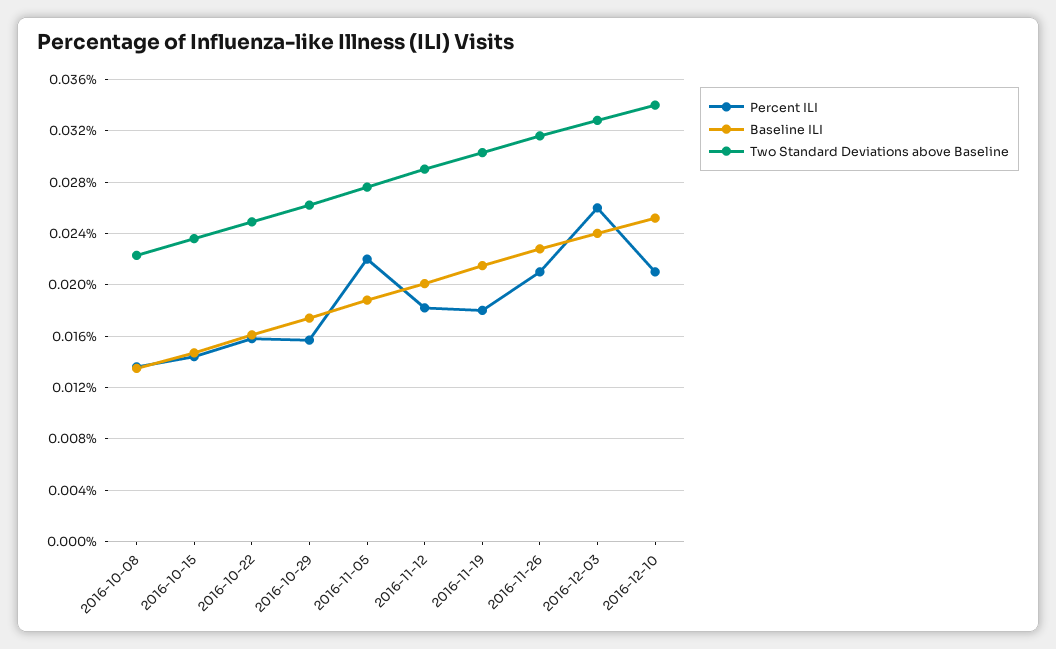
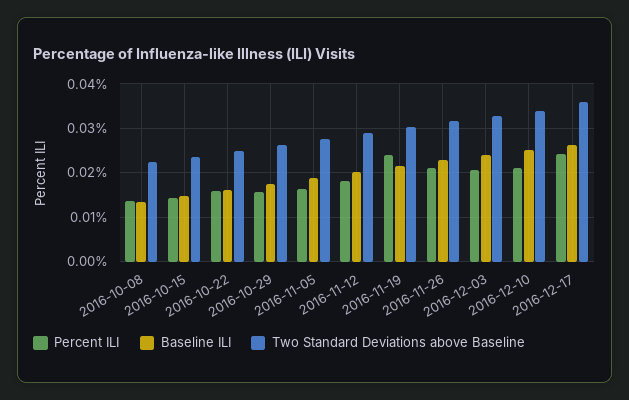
Percent ILI, 2016-11-05: 0.022 -> 0.016
Percent ILI, 2016-11-19: 0.018 -> 0.024
Percent ILI, 2016-12-03: 0.026 -> 0.02
Percent ILI, 2016-12-17: none -> 0.024
Baseline ILI, 2016-12-17: none -> 0.026
Two Standard Deviations above Baseline, 2016-12-17: none -> 0.036

